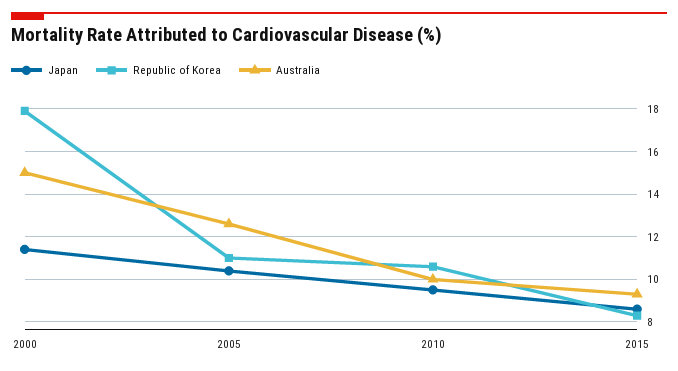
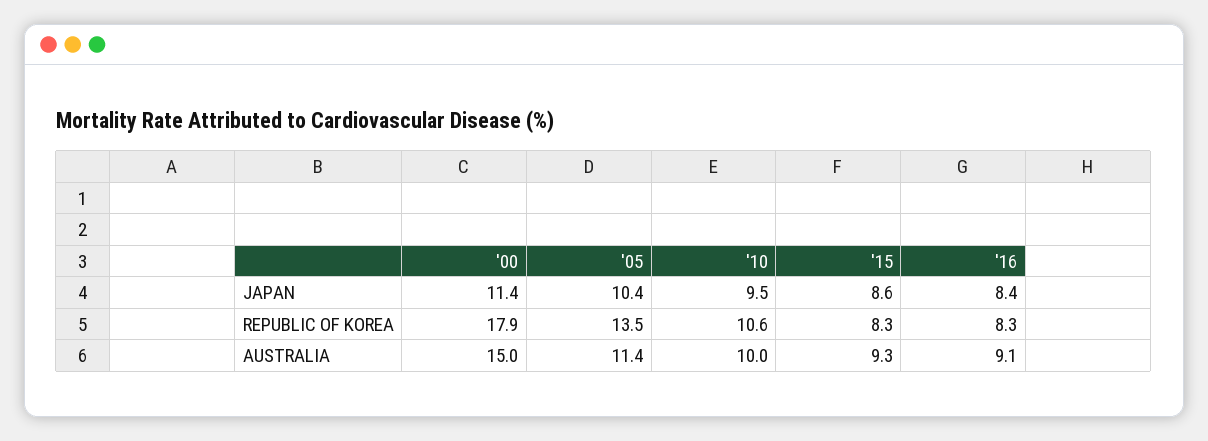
Republic of Korea, 2005: 11 -> 13.5
Australia, 2005: 12.5 -> 11.4
Japan, '16: none -> 8.4
Republic of Korea, '16: none -> 8.3
Australia, '16: none -> 9.1

